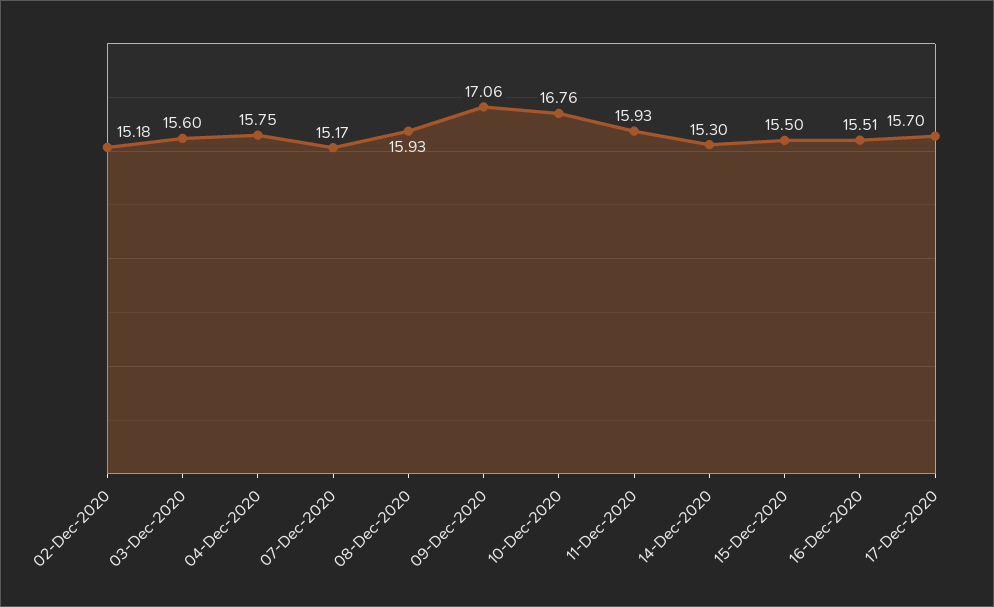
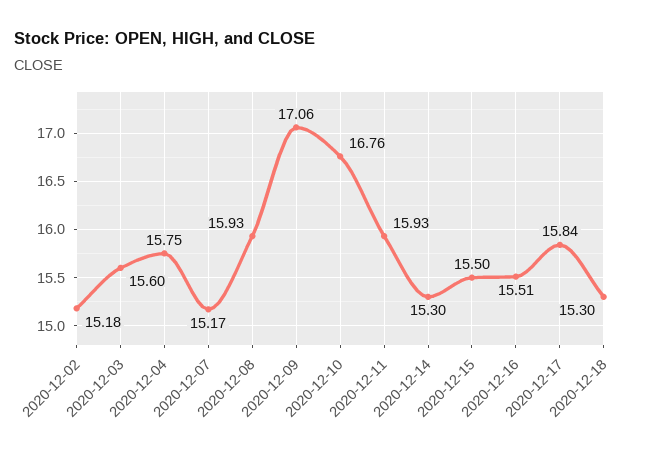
17-Dec-2020: 15.7 -> 15.84
2020-12-18: none -> 15.3

